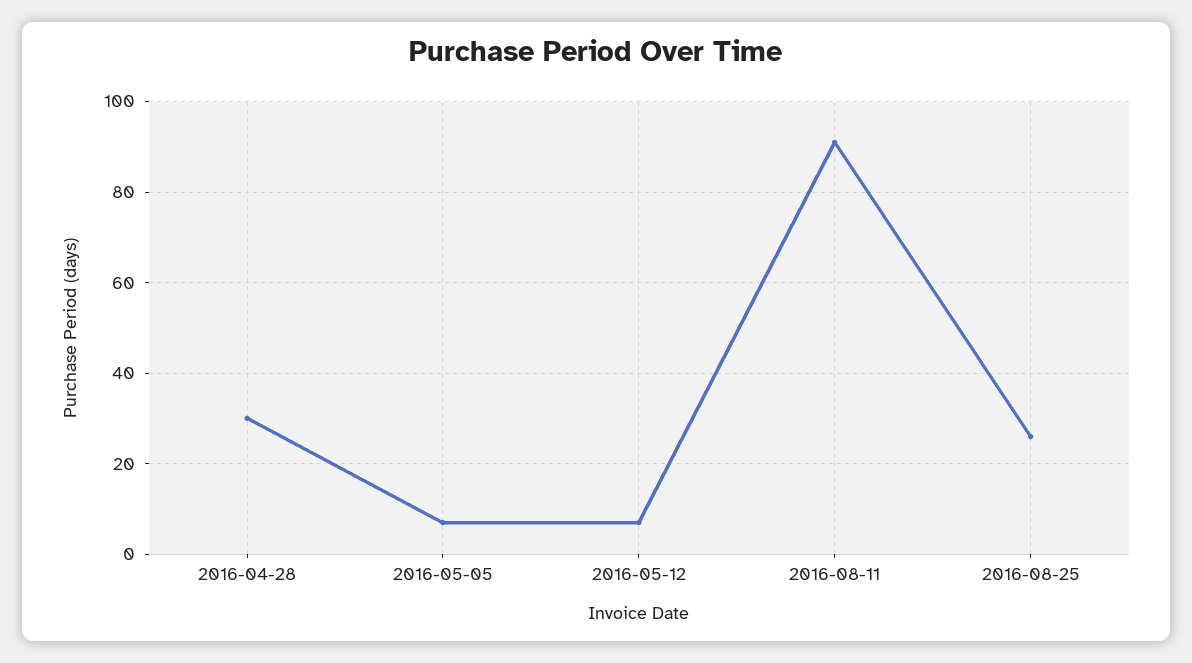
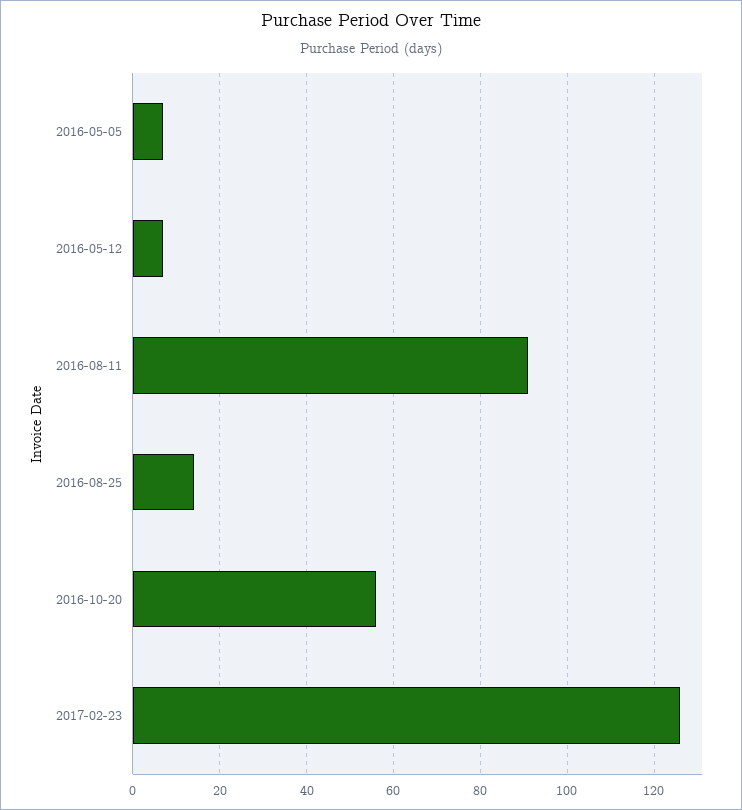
2016-04-28: 30 -> none
2016-08-25: 25 -> 15
2016-10-20: none -> 55
2017-02-23: none -> 125

